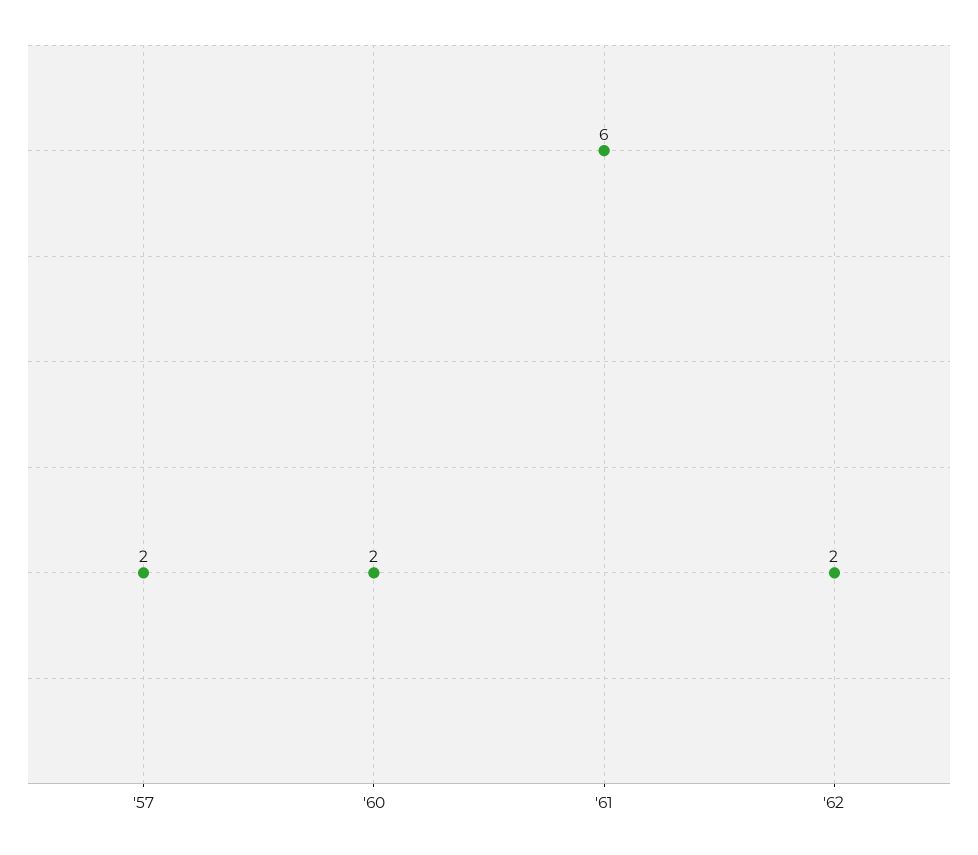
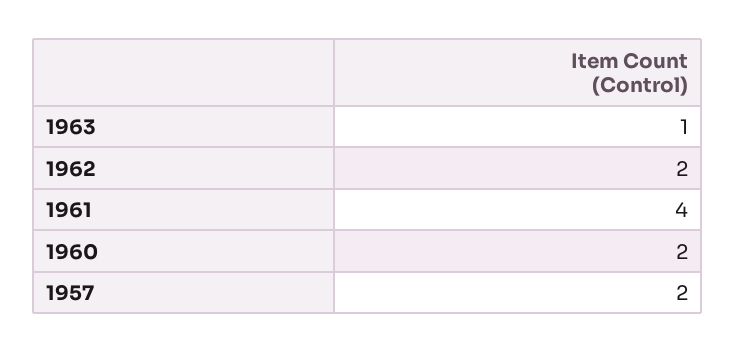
'61: 6 -> 4
1963: none -> 1

